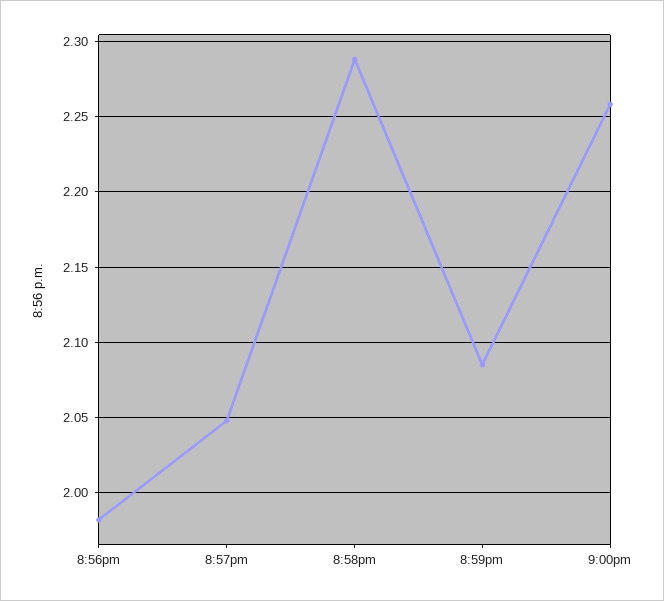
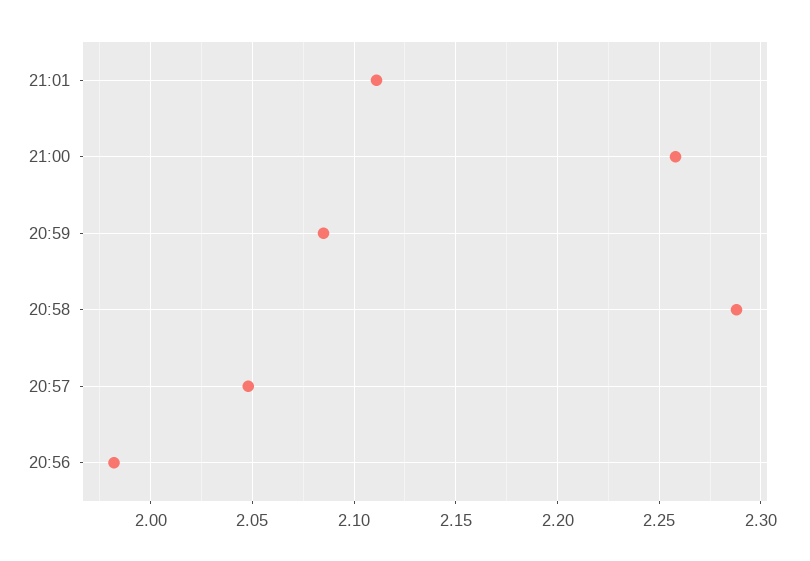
21:01: none -> 2.11

